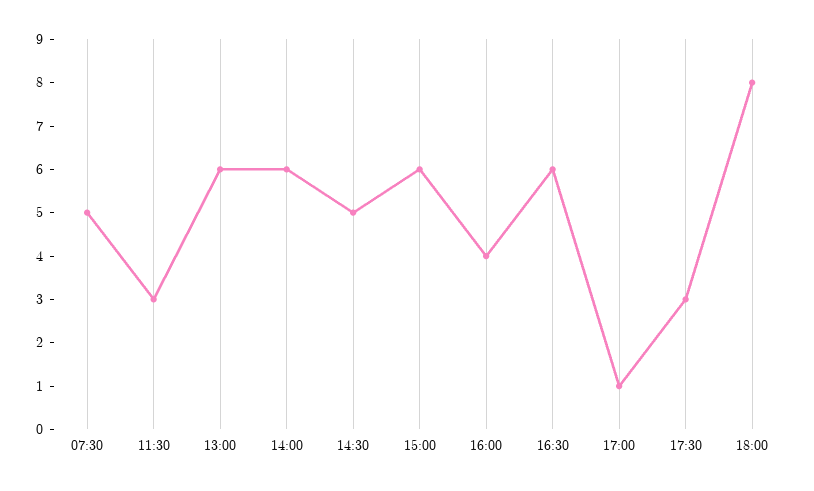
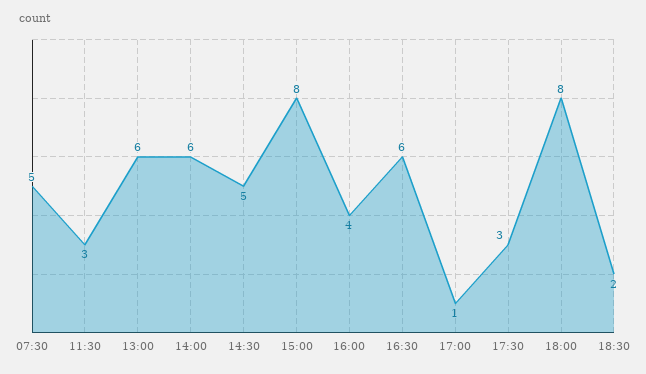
15:00: 6 -> 8
18:30: none -> 2

